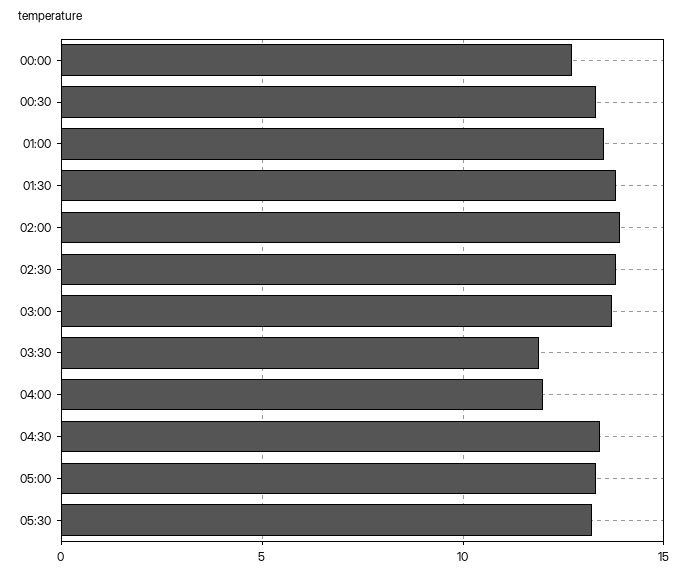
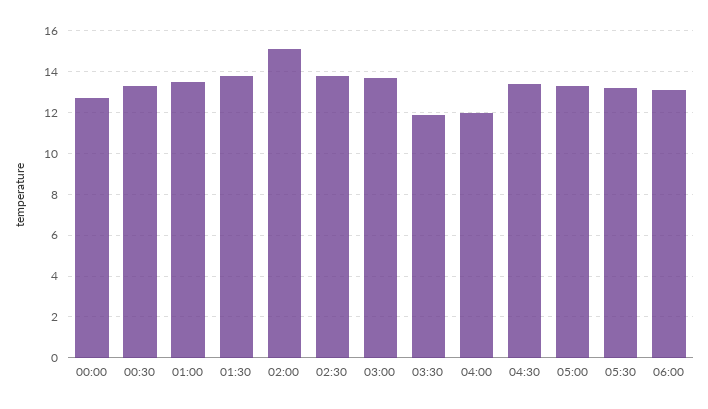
02:00: 14 -> 15
06:00: none -> 13

